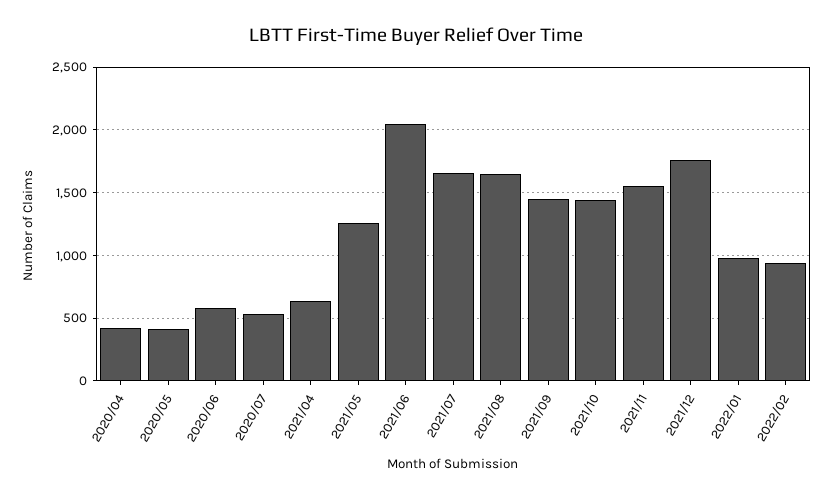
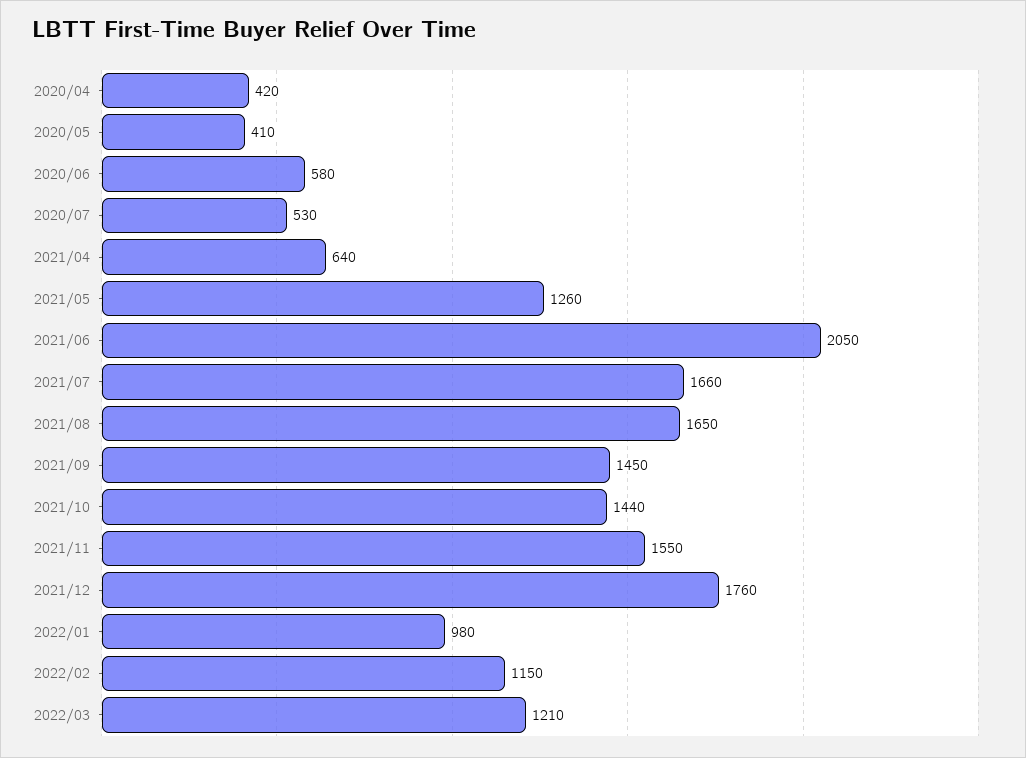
2022/02: 950 -> 1150
2022/03: none -> 1210

